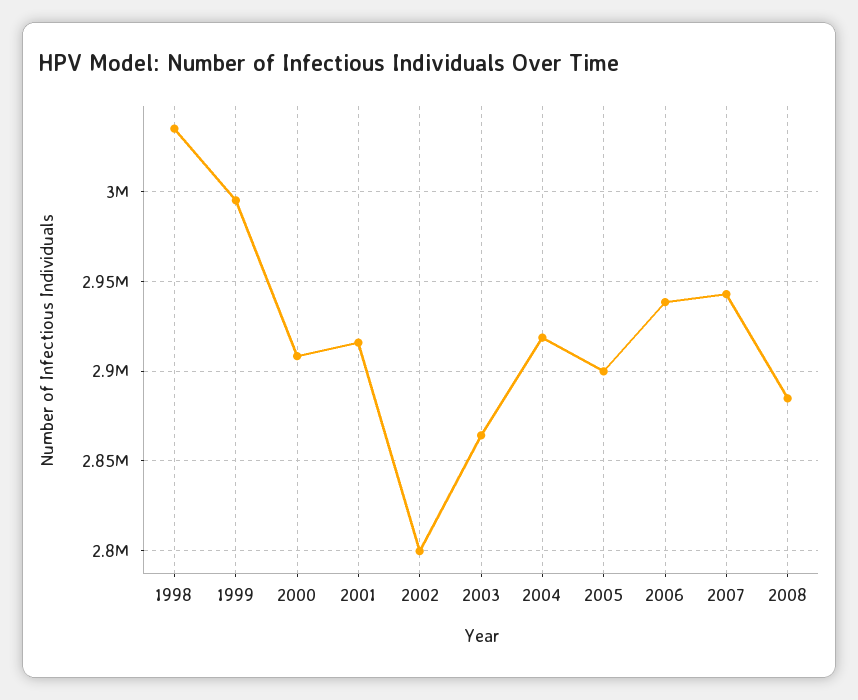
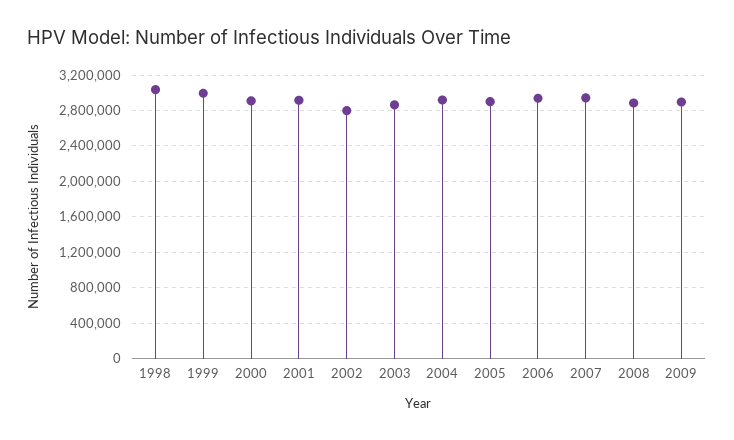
2009: none -> 2900000

